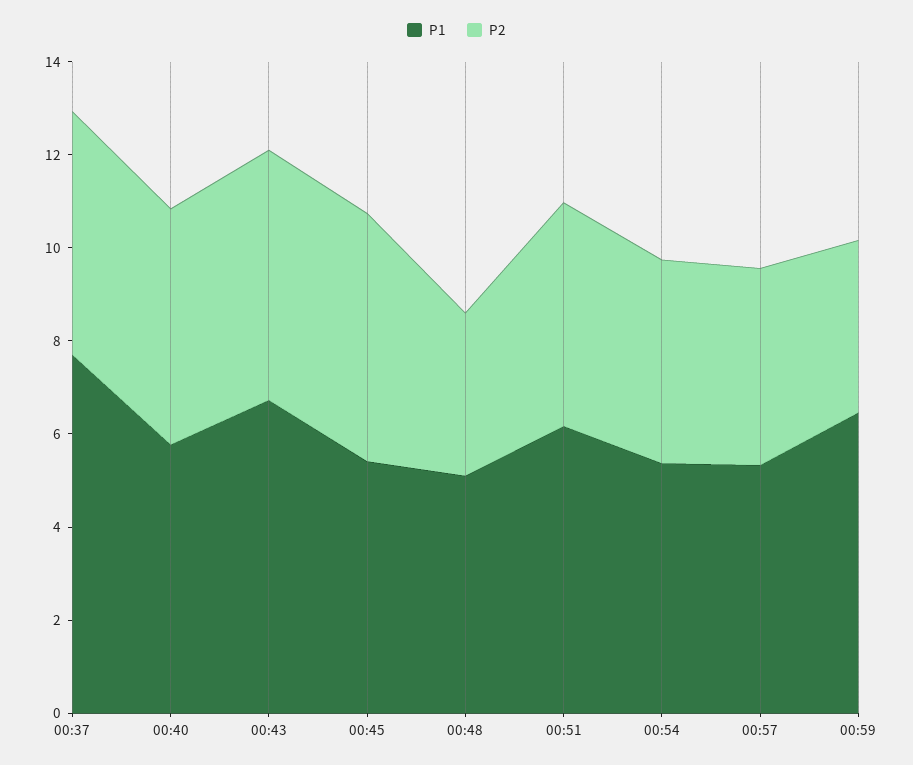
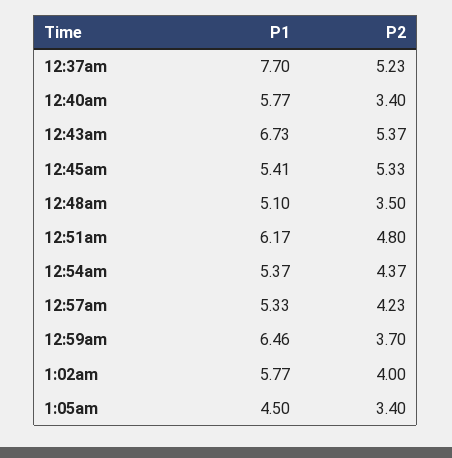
P2, 00:40: 5 -> 3.4
P1, 1:02am: none -> 5.77
P2, 1:02am: none -> 4
P1, 1:05am: none -> 4.5
P2, 1:05am: none -> 3.4

